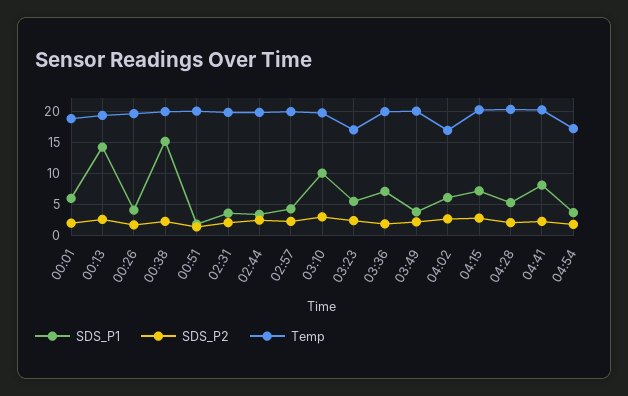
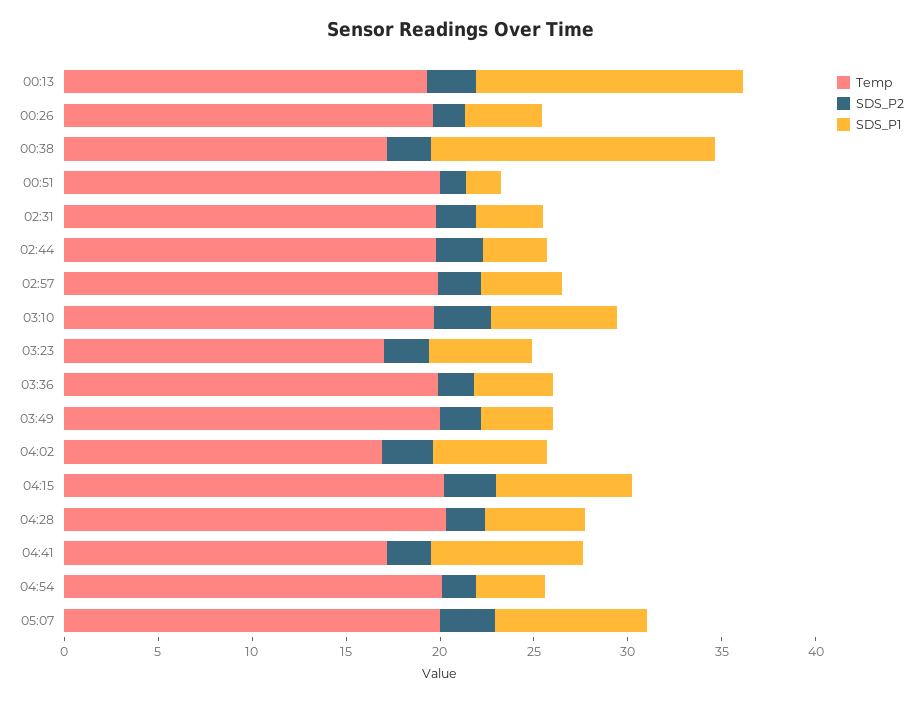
SDS_P1, 00:01: 6 -> none
SDS_P2, 00:01: 2 -> none
Temp, 00:01: 19 -> none
Temp, 00:38: 20 -> 17
SDS_P1, 03:10: 10 -> 7
SDS_P1, 03:36: 7 -> 4
Temp, 04:41: 20 -> 17
Temp, 04:54: 17 -> 20
Temp, 05:07: none -> 20
SDS_P2, 05:07: none -> 3
SDS_P1, 05:07: none -> 8

